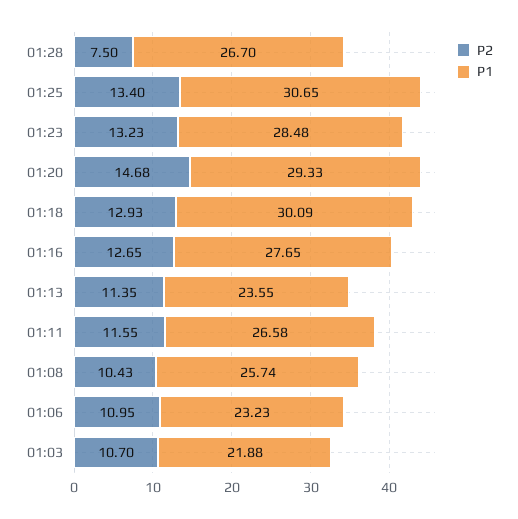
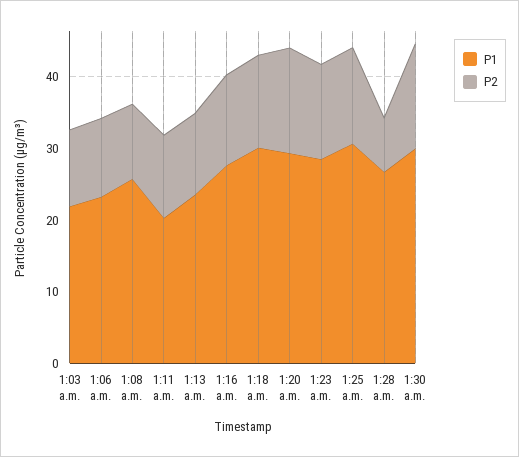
P1, 01:11: 26.58 -> 20
P1, 1:30 a.m.: none -> 30
P2, 1:30 a.m.: none -> 14

